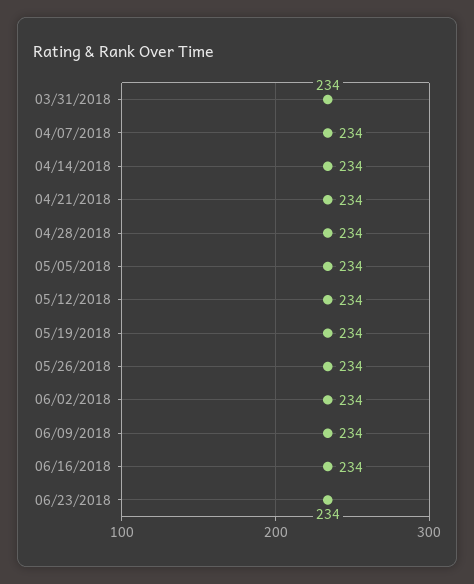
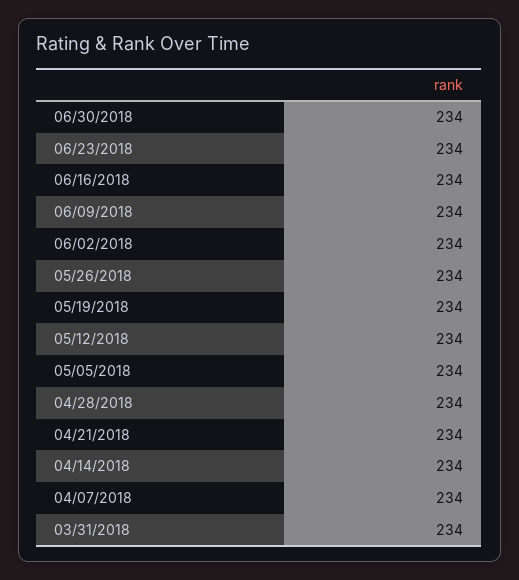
06/30/2018: none -> 234

